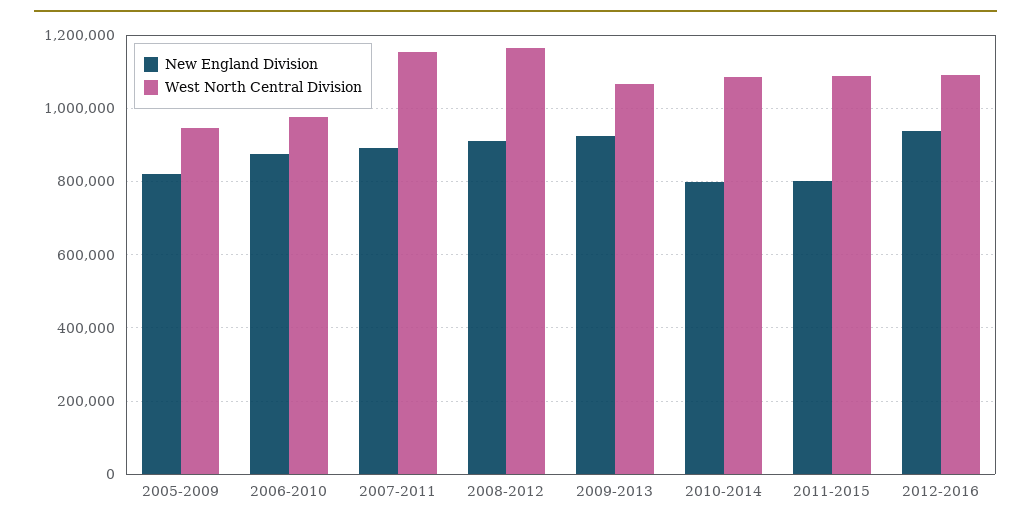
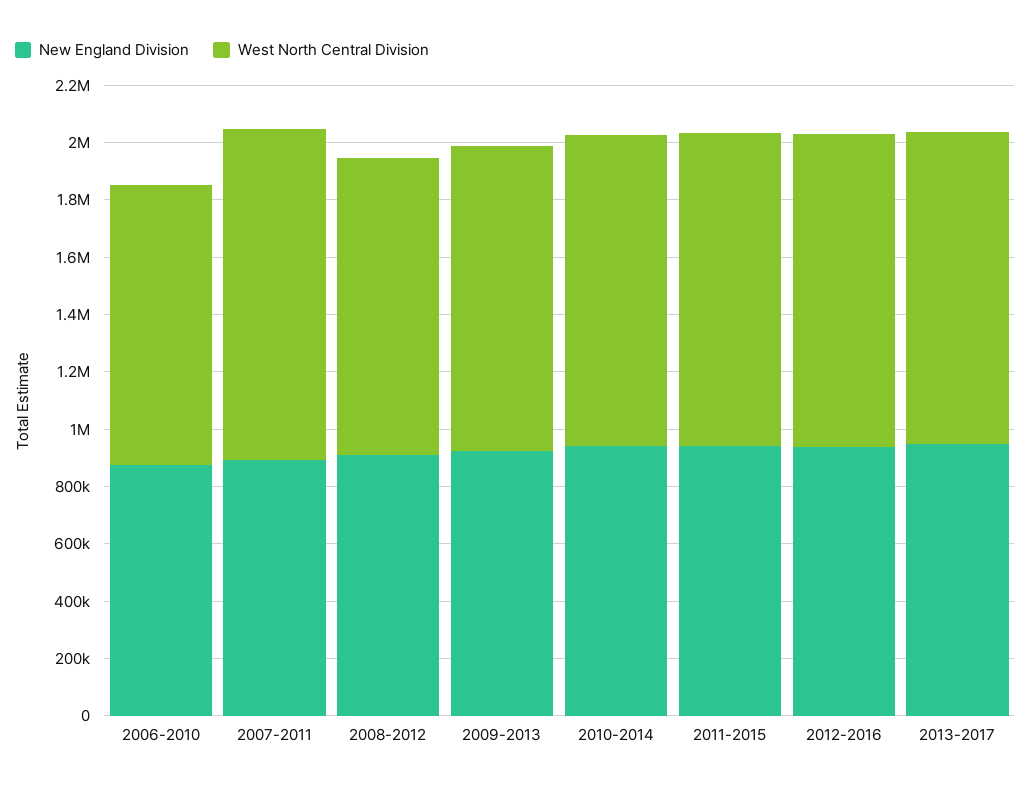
New England Division, 2005-2009: 820000 -> none
West North Central Division, 2005-2009: 940000 -> none
West North Central Division, 2008-2012: 1160000 -> 1050000
New England Division, 2010-2014: 800000 -> 950000
New England Division, 2011-2015: 800000 -> 950000
New England Division, 2013-2017: none -> 950000
West North Central Division, 2013-2017: none -> 1100000

